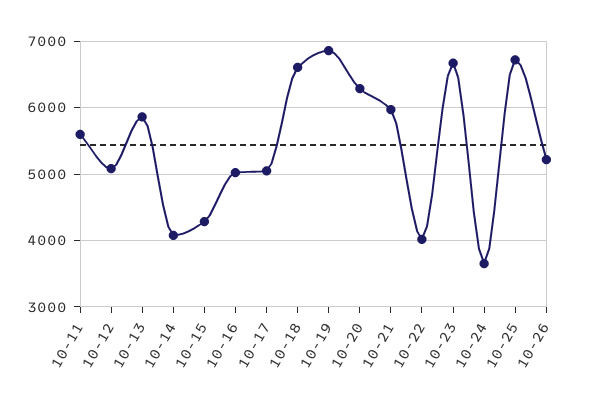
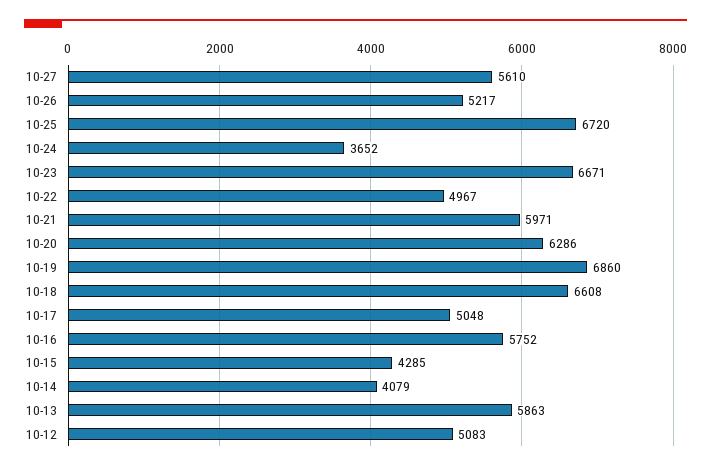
10-11: 5600 -> none
10-16: 5000 -> 5752
10-22: 4000 -> 4967
10-27: none -> 5610

